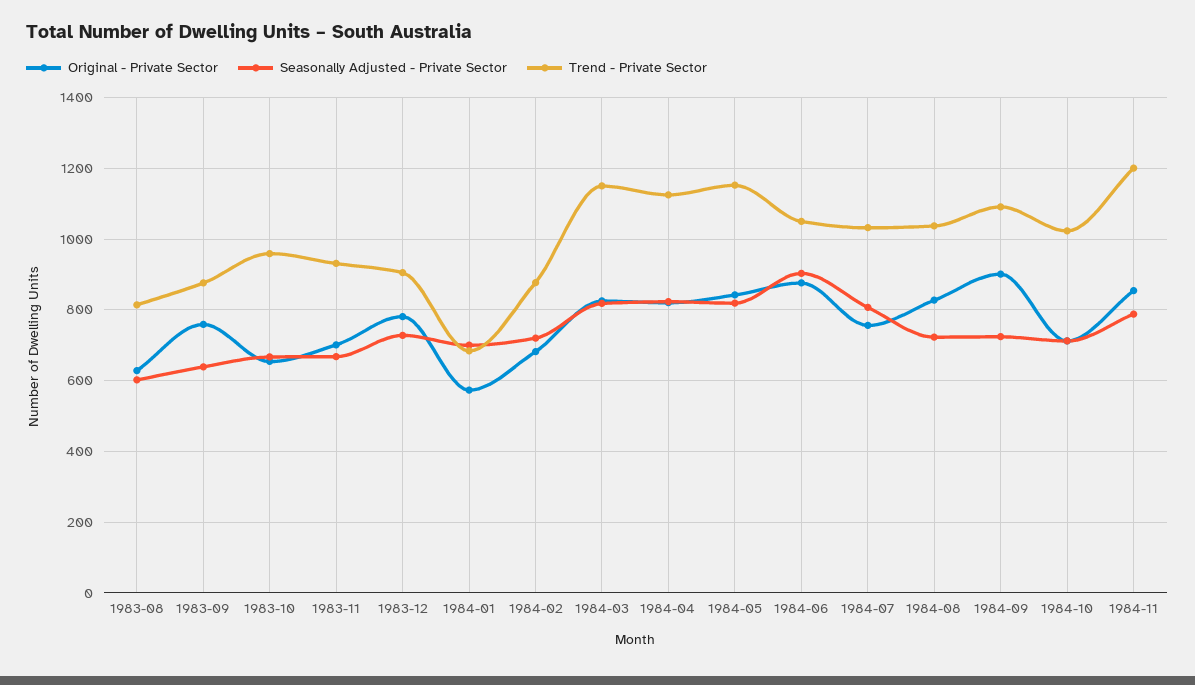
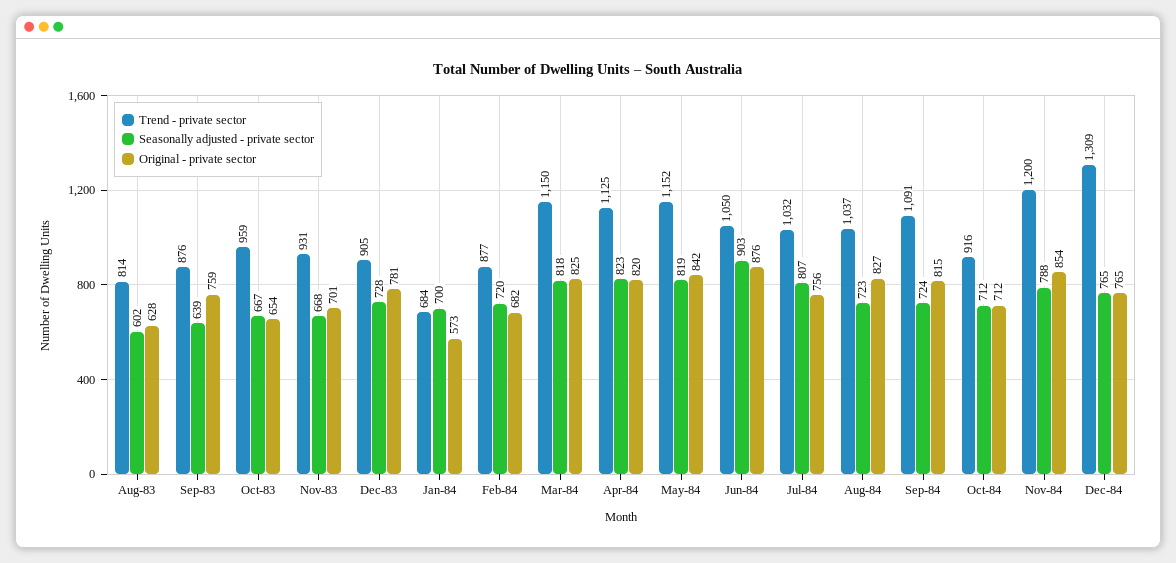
Original - Private Sector, 1984-09: 900 -> 815
Trend - Private Sector, 1984-10: 1020 -> 916
Trend - Private Sector, Dec-84: none -> 1309
Seasonally Adjusted - Private Sector, Dec-84: none -> 765
Original - Private Sector, Dec-84: none -> 765

